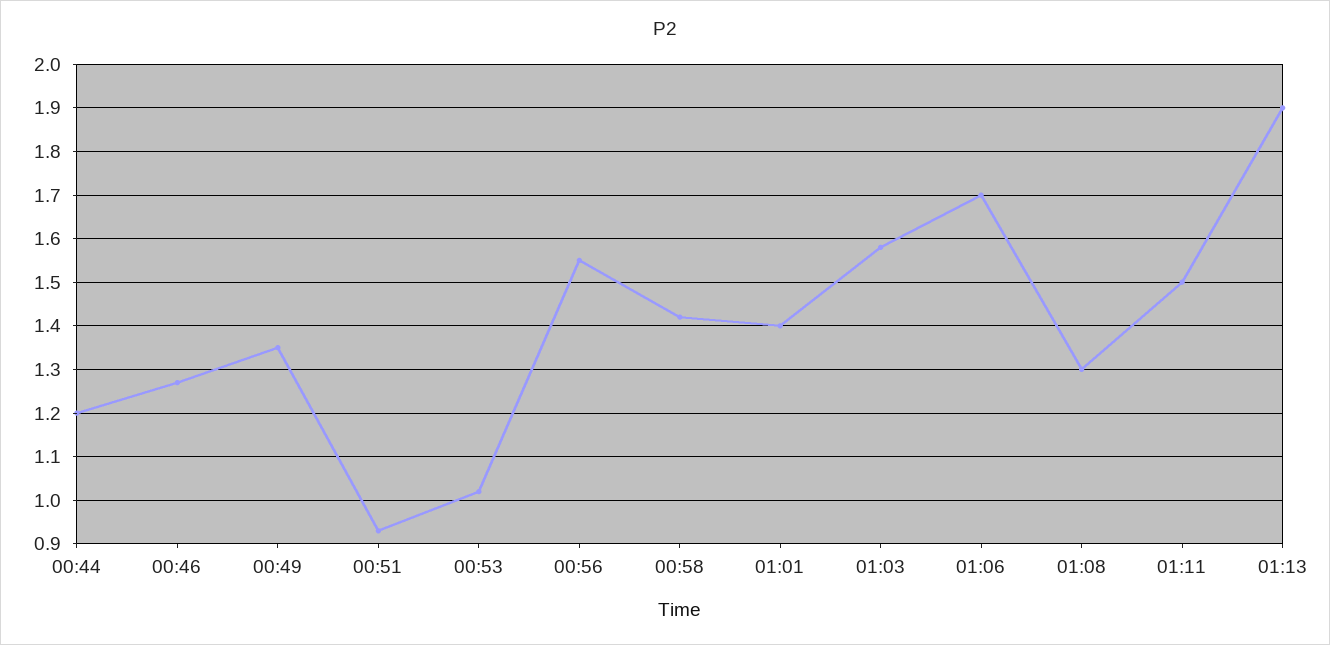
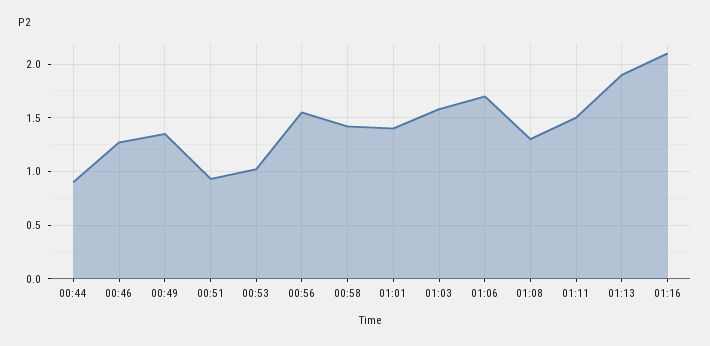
00:44: 1.2 -> 0.9
01:16: none -> 2.1

